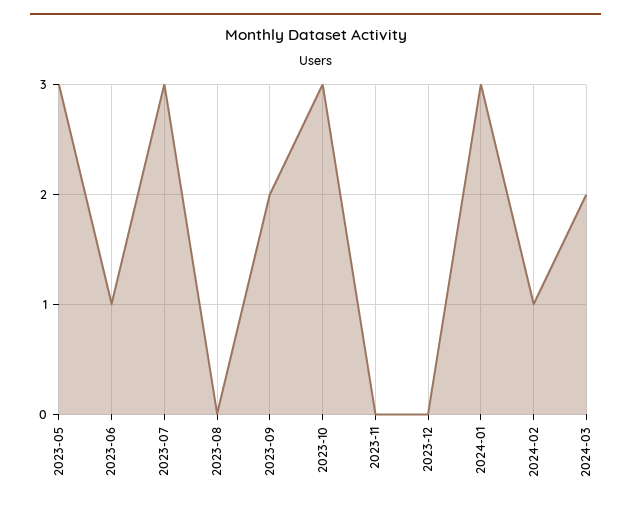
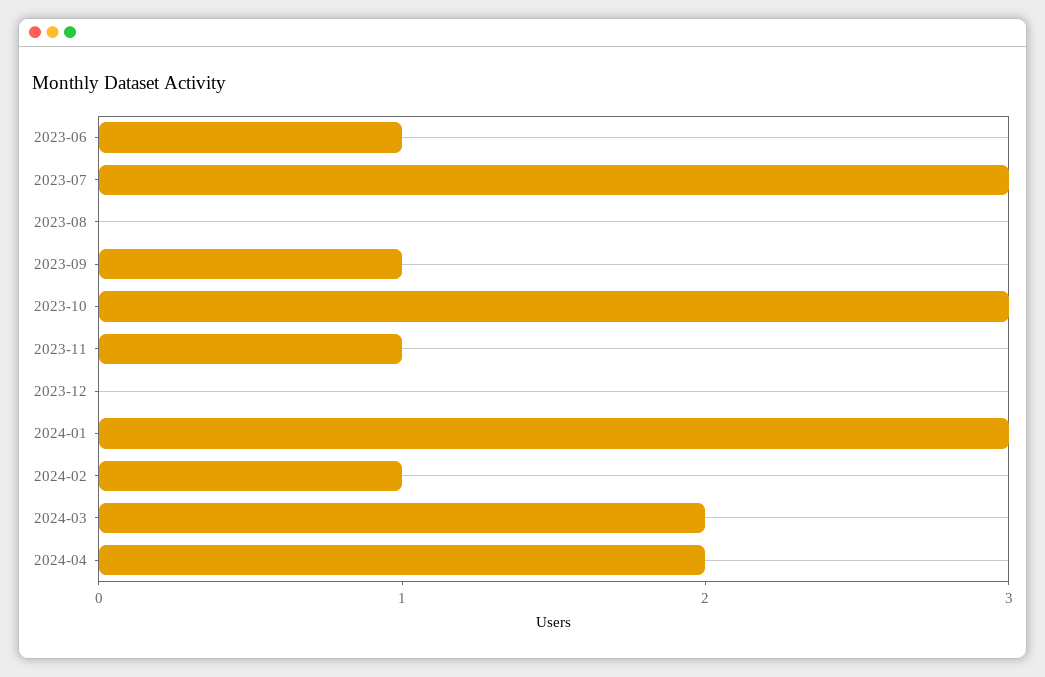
2023-05: 3 -> none
2023-09: 2 -> 1
2023-11: 0 -> 1
2024-04: none -> 2

